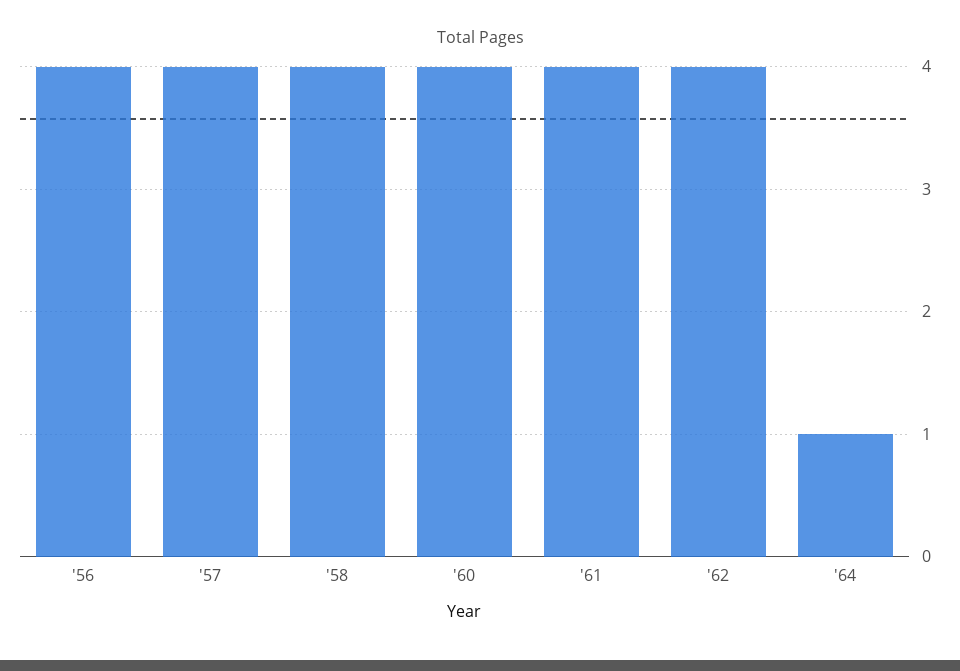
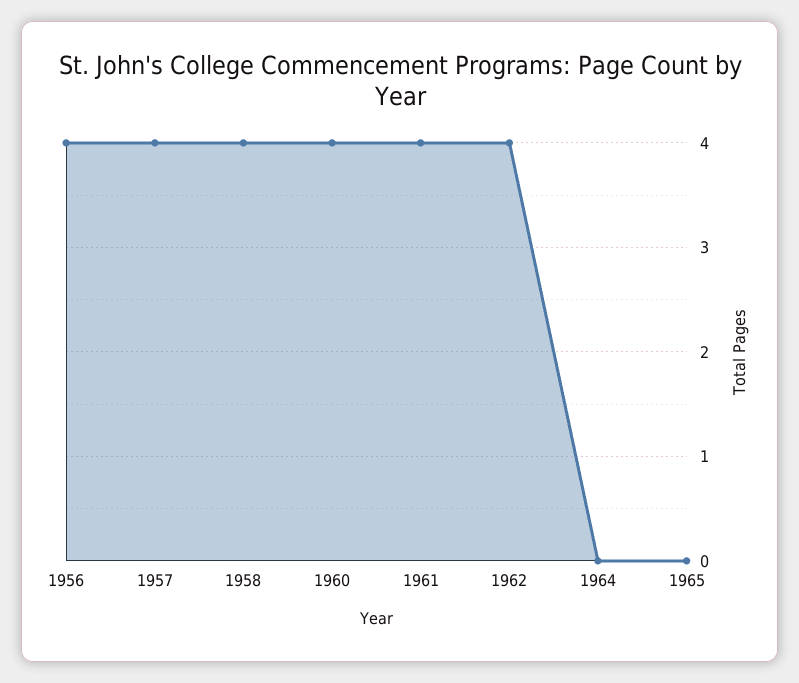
'64: 1 -> 0
1965: none -> 0

